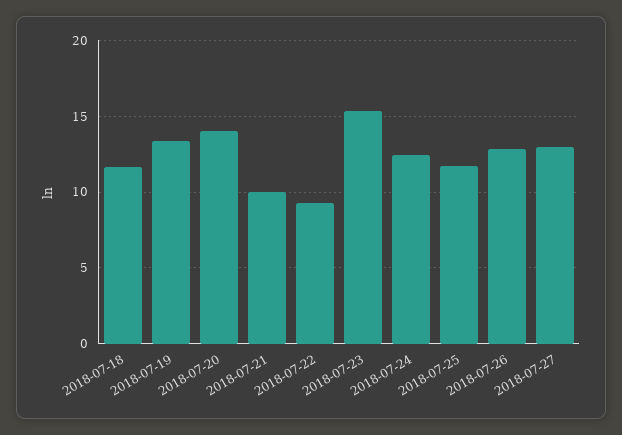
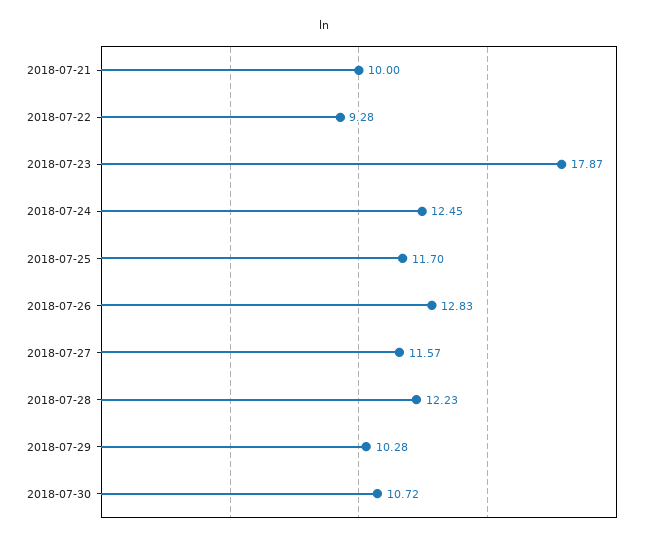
2018-07-18: 11.5 -> none
2018-07-19: 13.5 -> none
2018-07-20: 14 -> none
2018-07-23: 15.5 -> 17.87
2018-07-27: 13 -> 11.57
2018-07-28: none -> 12.23
2018-07-29: none -> 10.28
2018-07-30: none -> 10.72

